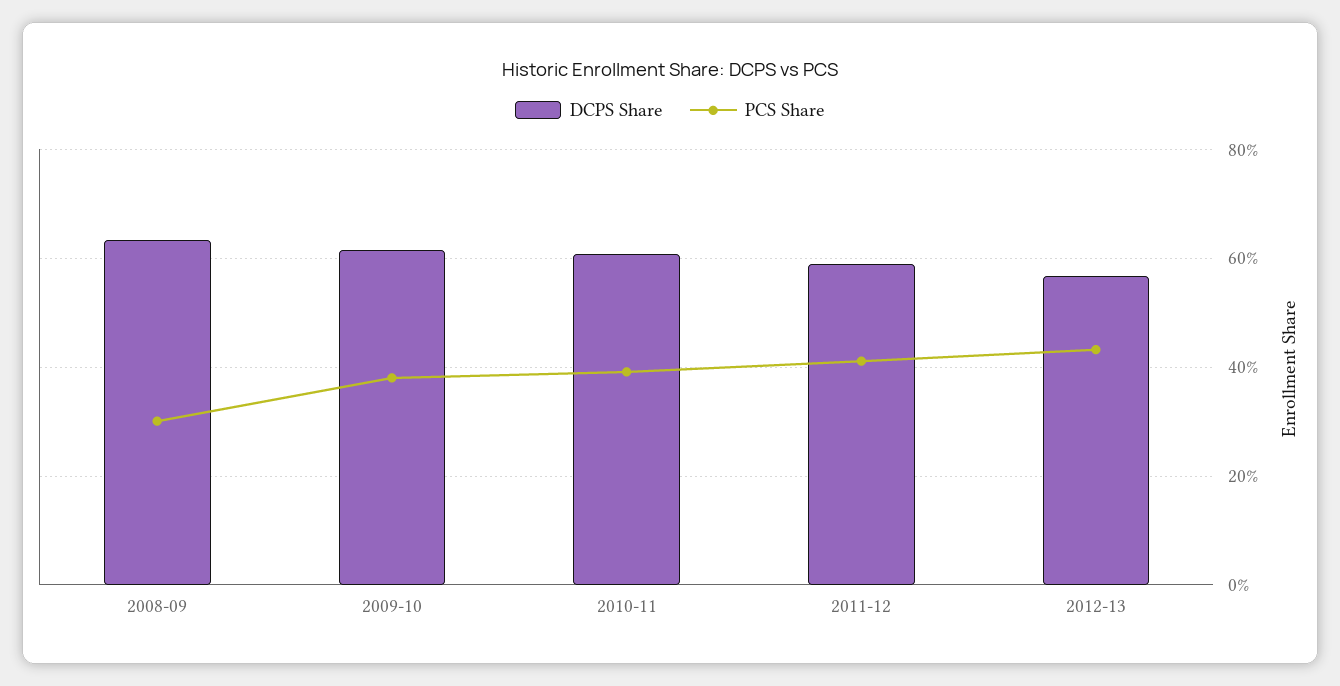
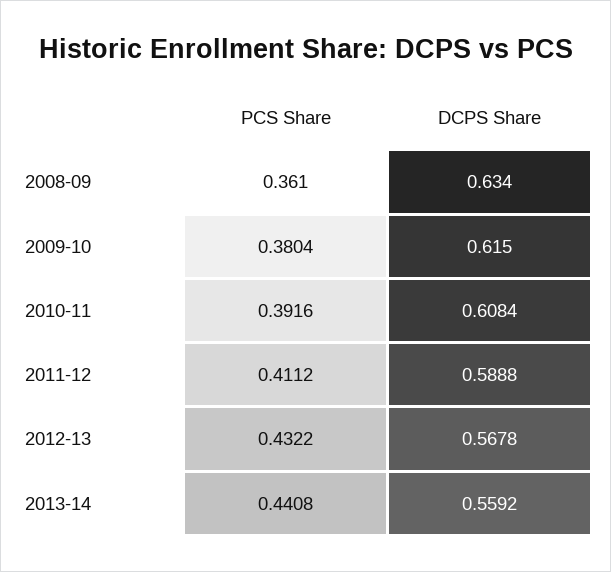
PCS Share, 2008-09: 0.3 -> 0.361
PCS Share, 2013-14: none -> 0.4408
DCPS Share, 2013-14: none -> 0.5592

